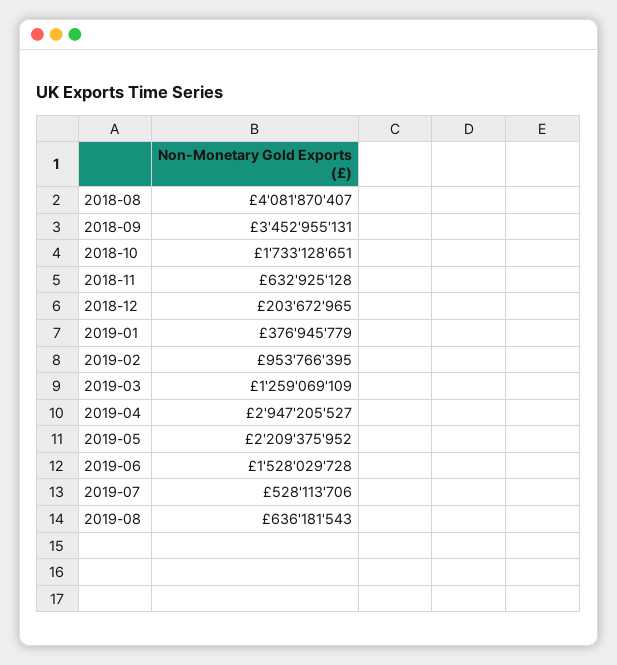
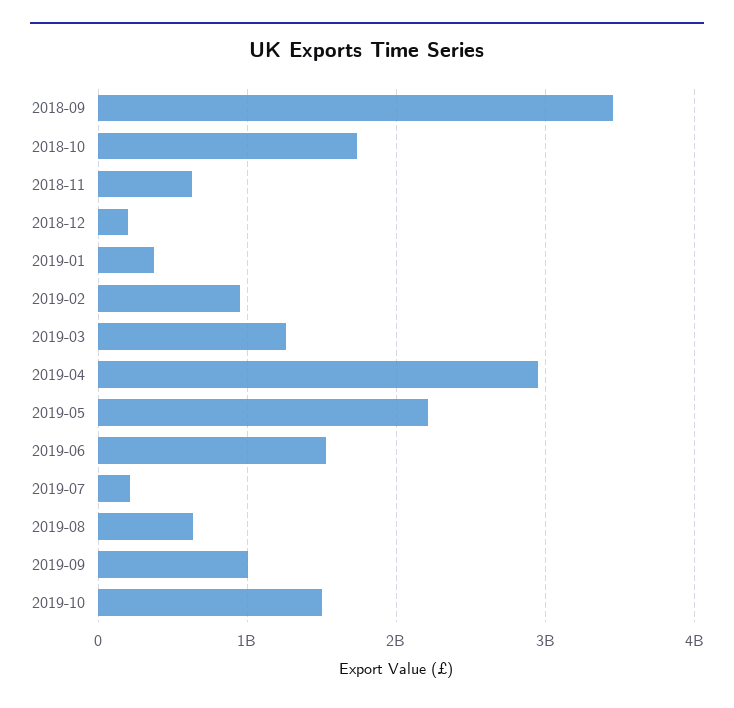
2018-08: 4081870407 -> none
2019-07: 528113706 -> 200000000
2019-09: none -> 1000000000
2019-10: none -> 1500000000

